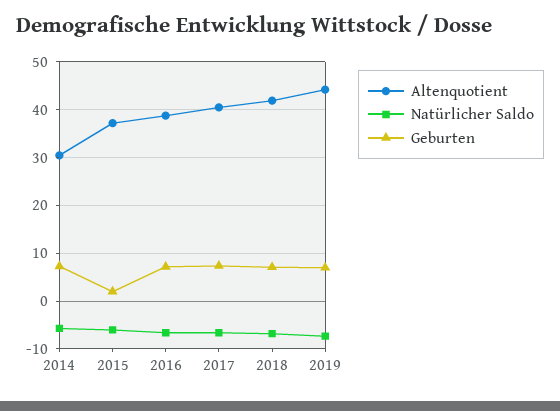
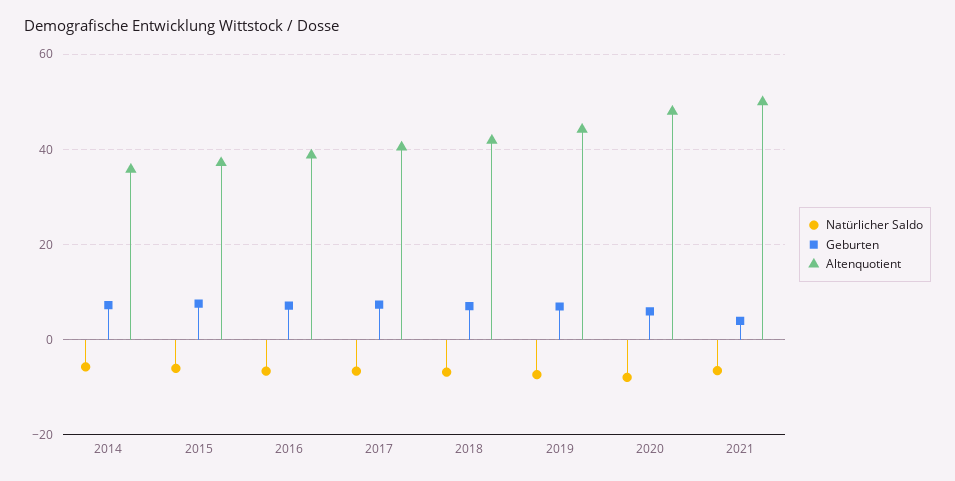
Altenquotient, 2014: 30 -> 36
Geburten, 2015: 2 -> 8
Natürlicher Saldo, 2020: none -> -8
Geburten, 2020: none -> 6
Altenquotient, 2020: none -> 48
Natürlicher Saldo, 2021: none -> -6
Geburten, 2021: none -> 4
Altenquotient, 2021: none -> 50

